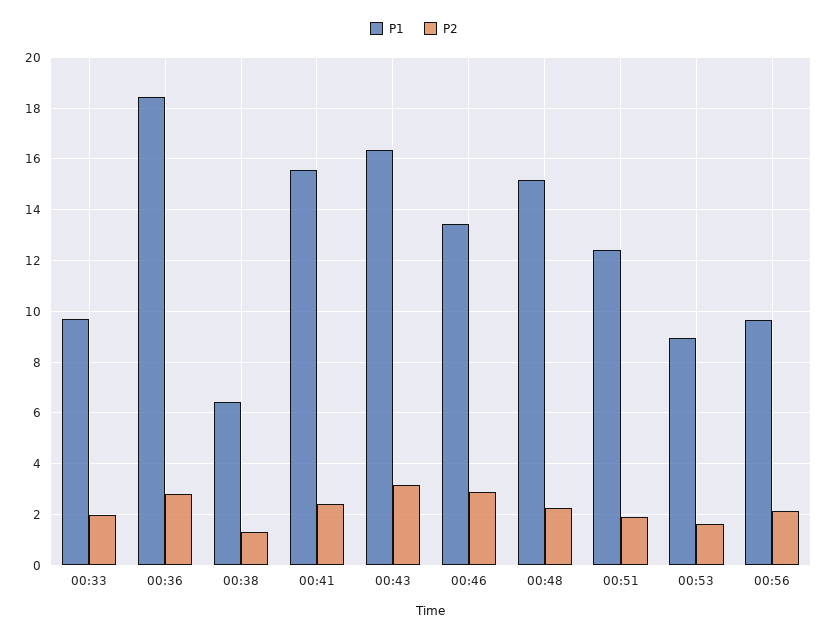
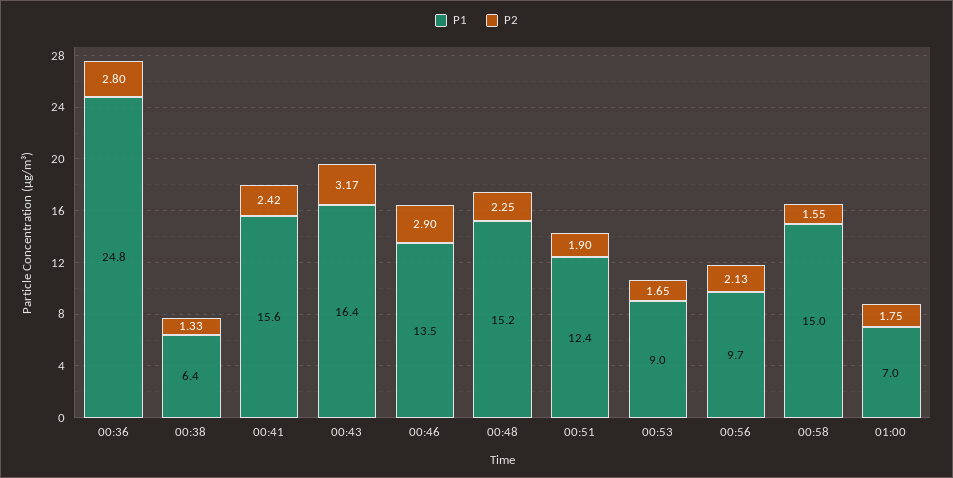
P1, 00:33: 9.75 -> none
P2, 00:33: 2 -> none
P1, 00:36: 18.5 -> 24.8
P1, 00:58: none -> 15
P2, 00:58: none -> 1.55
P1, 01:00: none -> 7
P2, 01:00: none -> 1.75

